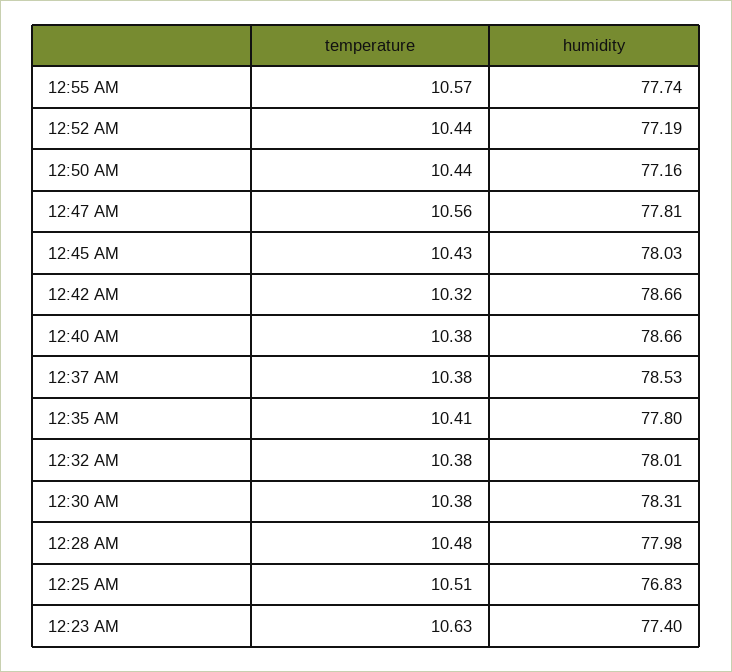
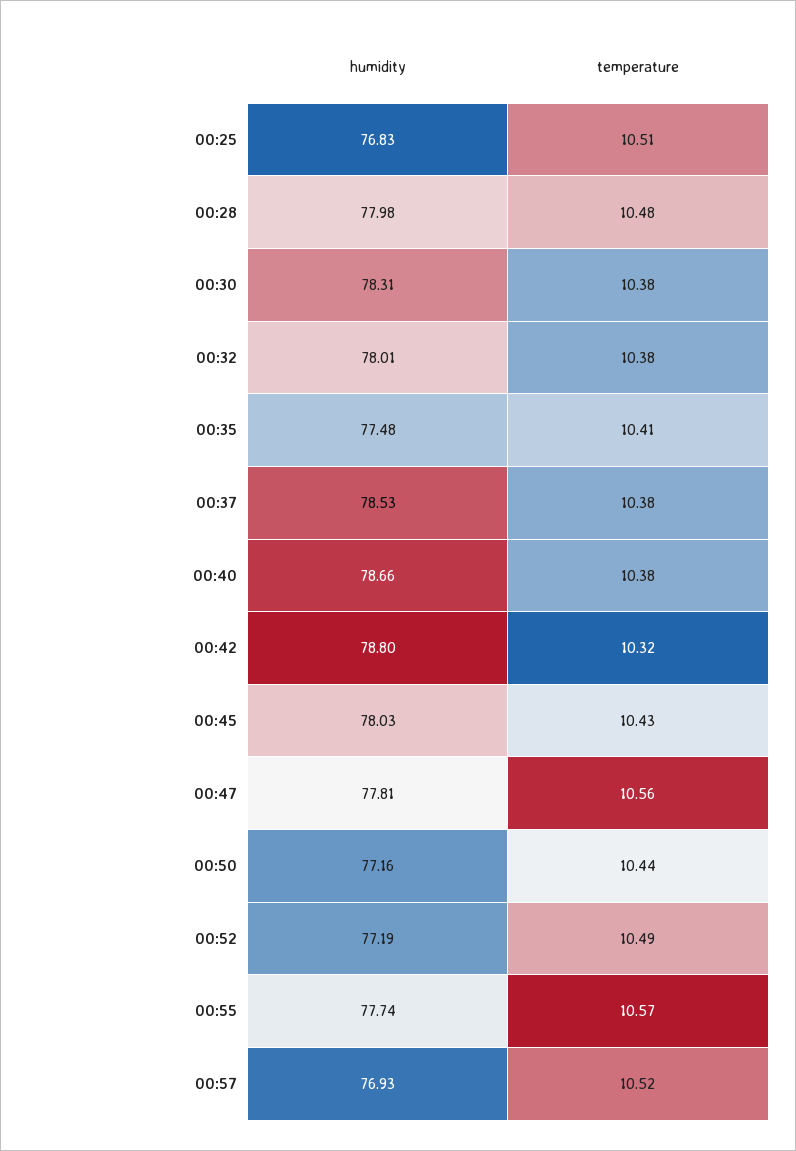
temperature, 12:52 AM: 10.44 -> 10.49
humidity, 12:42 AM: 78.66 -> 78.8
humidity, 12:35 AM: 77.8 -> 77.48
temperature, 12:23 AM: 10.63 -> none
humidity, 12:23 AM: 77.4 -> none
humidity, 00:57: none -> 76.93
temperature, 00:57: none -> 10.52

